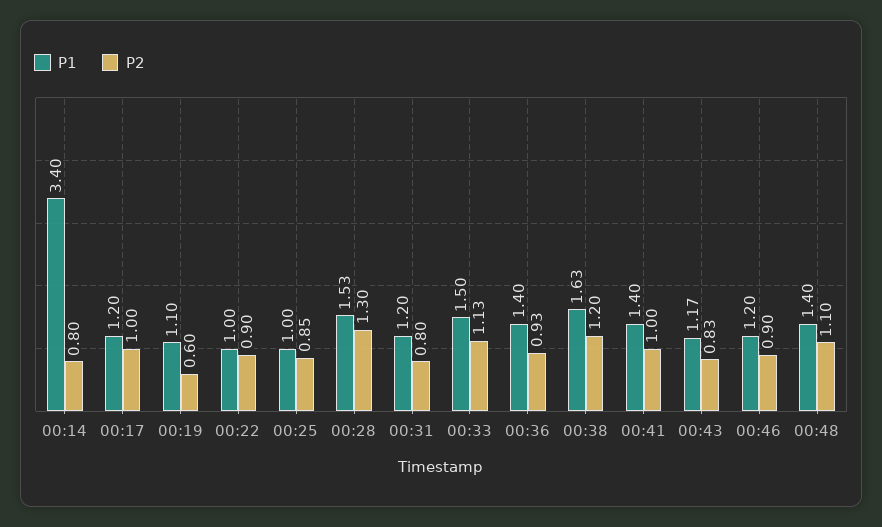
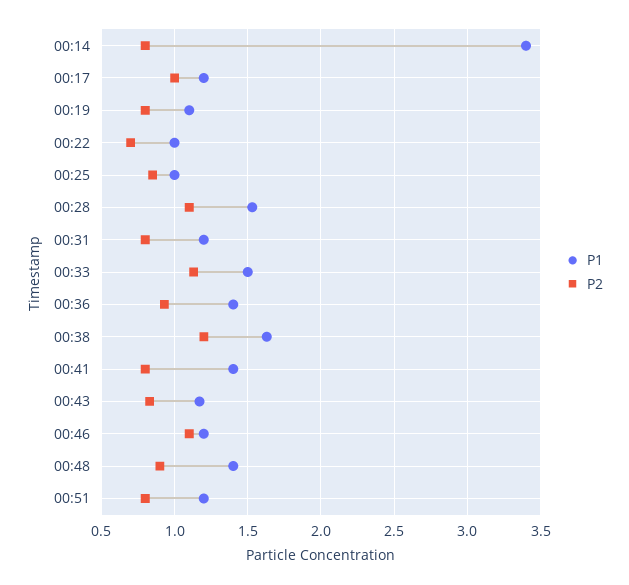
P2, 00:19: 0.6 -> 0.8
P2, 00:22: 0.9 -> 0.7
P2, 00:28: 1.3 -> 1.1
P2, 00:41: 1 -> 0.8
P2, 00:46: 0.9 -> 1.1
P2, 00:48: 1.1 -> 0.9
P1, 00:51: none -> 1.2
P2, 00:51: none -> 0.8

